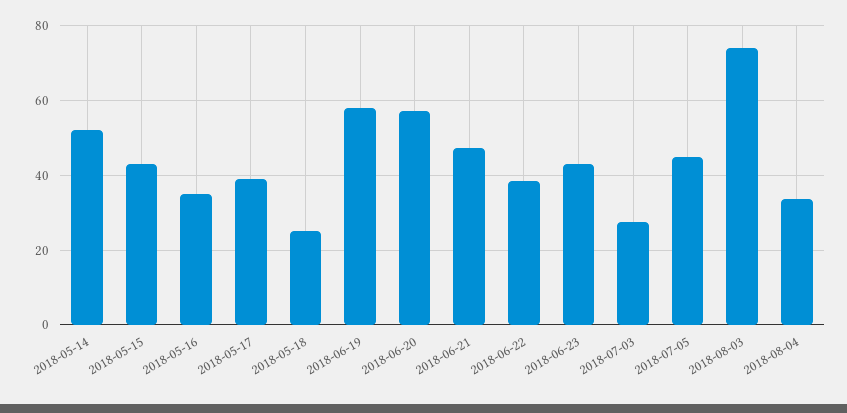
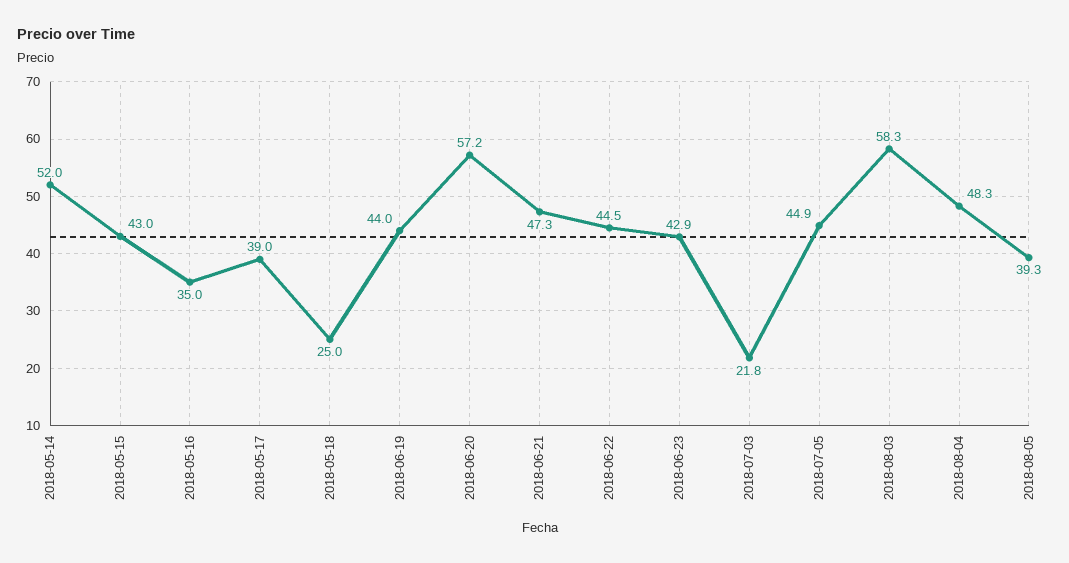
2018-06-19: 58 -> 44
2018-06-22: 38 -> 44.5
2018-07-03: 28 -> 21.8
2018-08-03: 74 -> 58.3
2018-08-04: 34 -> 48.3
2018-08-05: none -> 39.3

